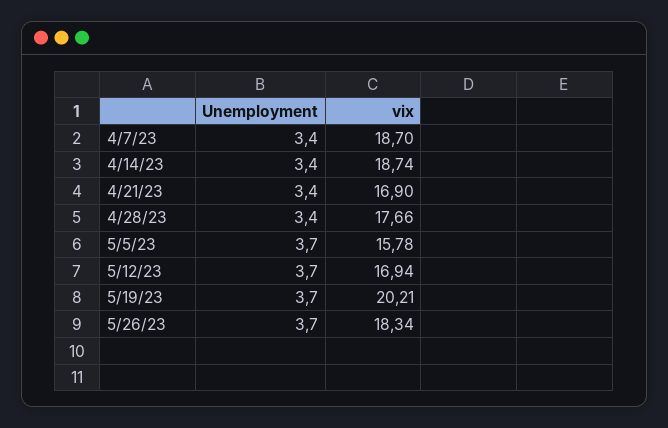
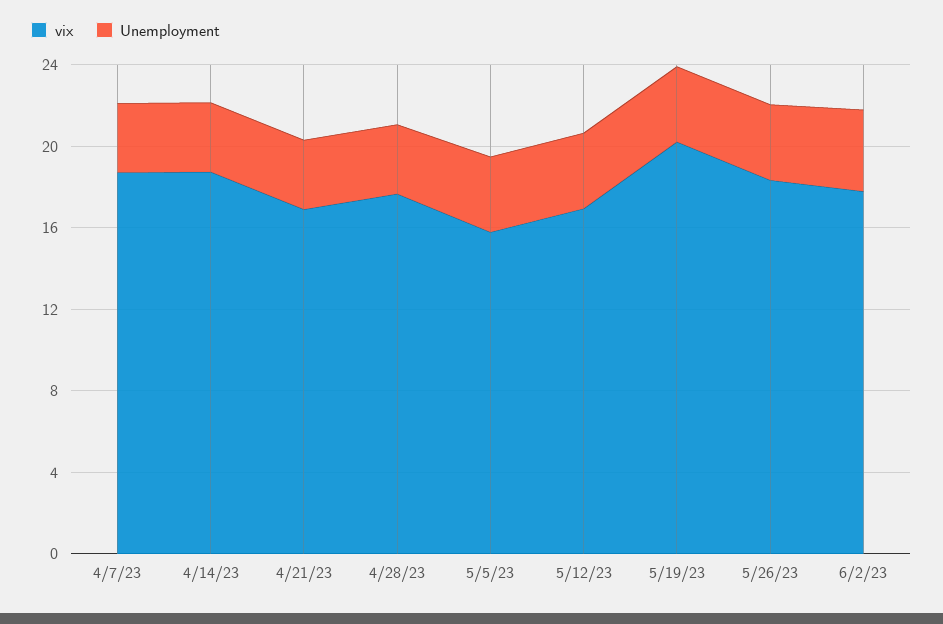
vix, 6/2/23: none -> 18
Unemployment, 6/2/23: none -> 4

